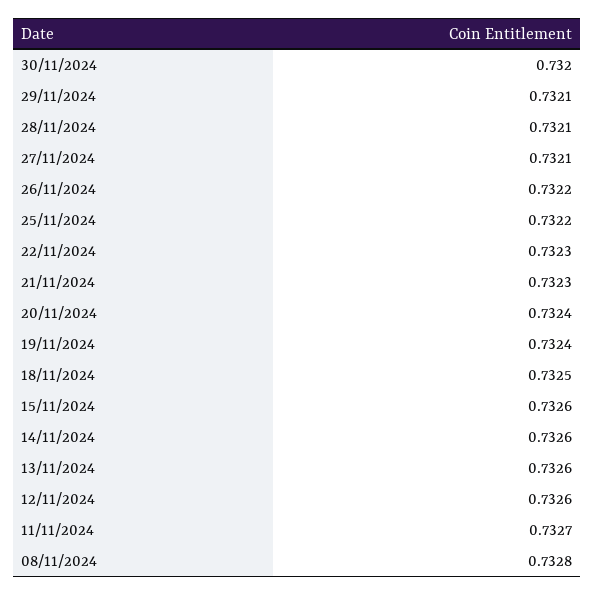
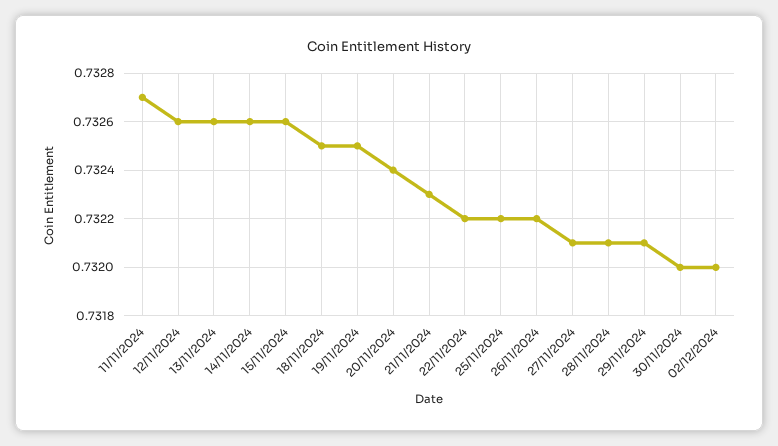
22/11/2024: 0.7323 -> 0.7322
19/11/2024: 0.7324 -> 0.7325
08/11/2024: 0.7328 -> none
02/12/2024: none -> 0.732

